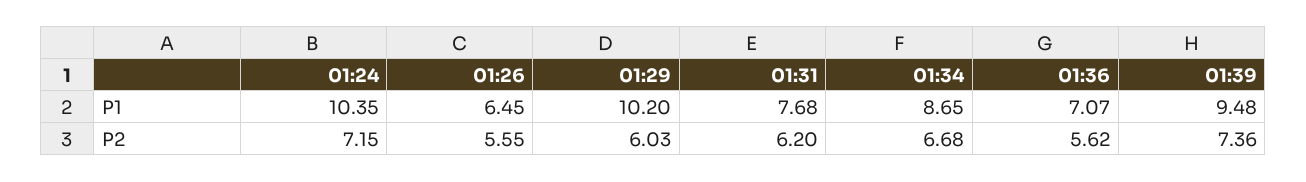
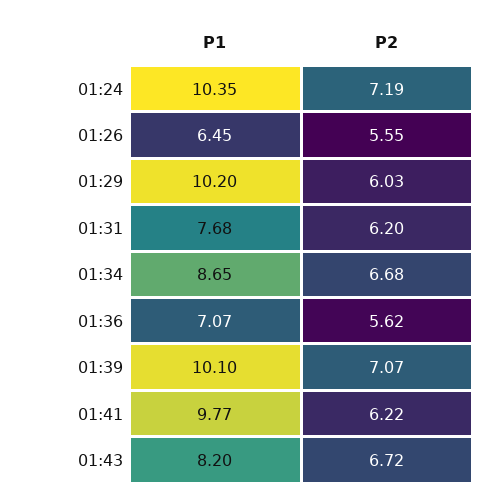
01:39, P1: 9.48 -> 10.1
01:24, P2: 7.15 -> 7.19
01:39, P2: 7.36 -> 7.07
01:41, P1: none -> 9.77
01:41, P2: none -> 6.22
01:43, P1: none -> 8.2
01:43, P2: none -> 6.72

